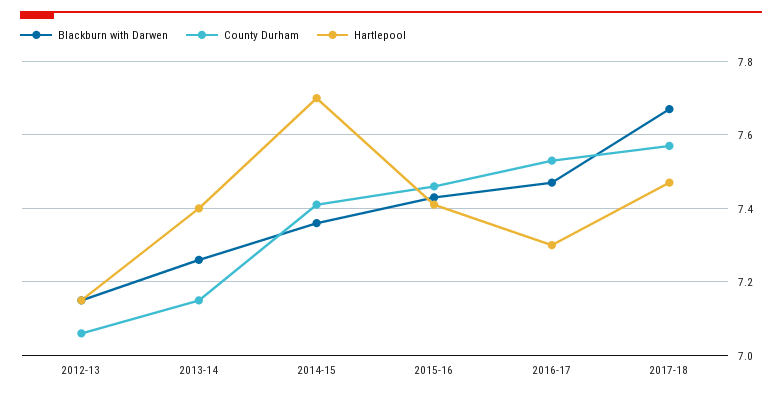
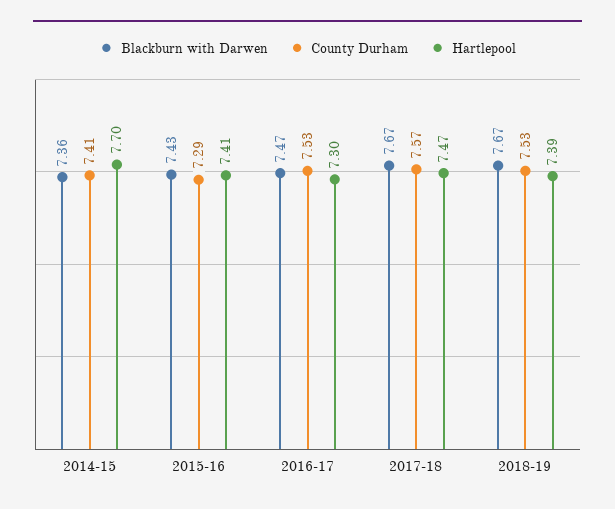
Blackburn with Darwen, 2012-13: 7.15 -> none
County Durham, 2012-13: 7.05 -> none
Hartlepool, 2012-13: 7.15 -> none
Blackburn with Darwen, 2013-14: 7.25 -> none
County Durham, 2013-14: 7.15 -> none
Hartlepool, 2013-14: 7.4 -> none
County Durham, 2015-16: 7.45 -> 7.29
Blackburn with Darwen, 2018-19: none -> 7.67
County Durham, 2018-19: none -> 7.53
Hartlepool, 2018-19: none -> 7.39

